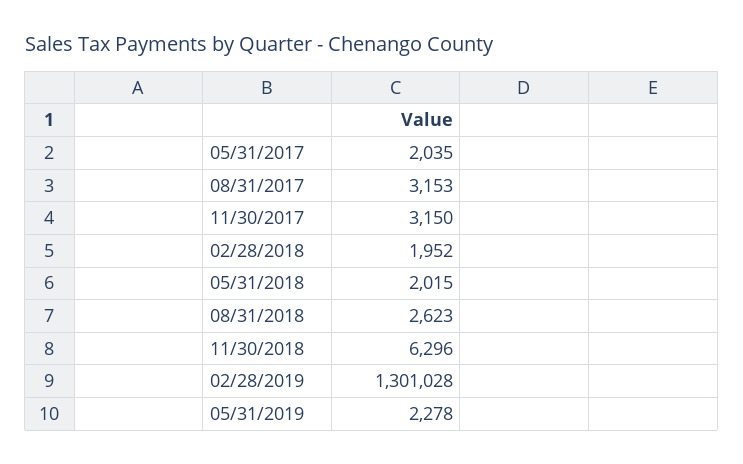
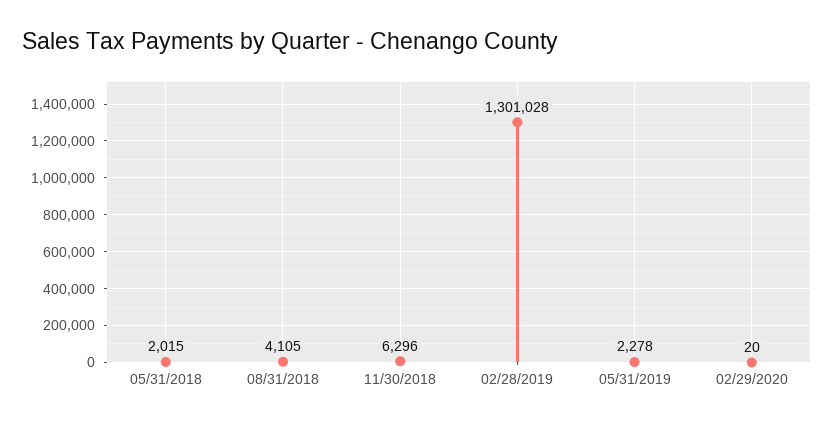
05/31/2017: 2035 -> none
08/31/2017: 3153 -> none
11/30/2017: 3150 -> none
02/28/2018: 1952 -> none
08/31/2018: 2623 -> 4105
02/29/2020: none -> 20

